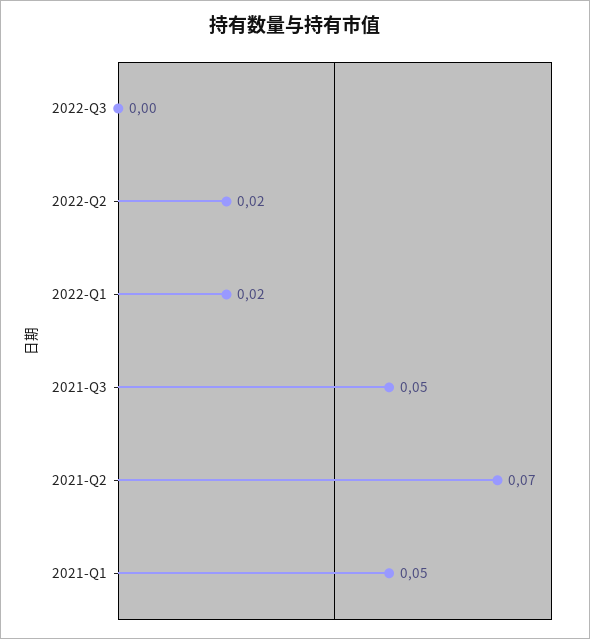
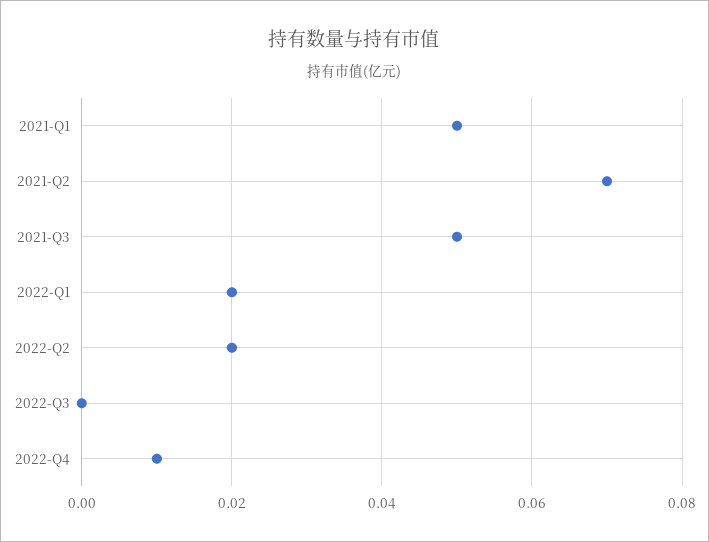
2022-Q4: none -> 0.01

